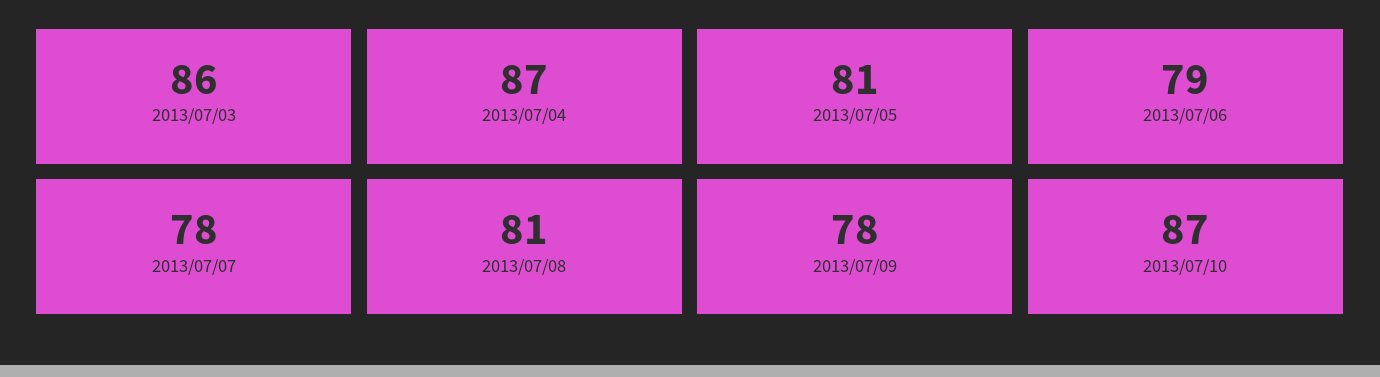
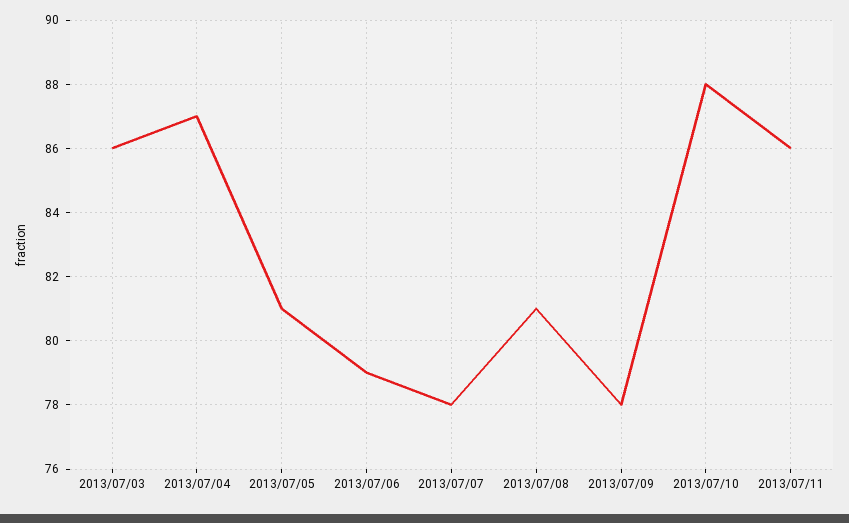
2013/07/10: 87 -> 88
2013/07/11: none -> 86

